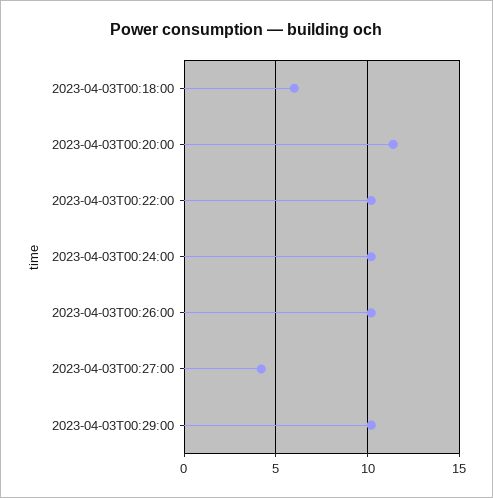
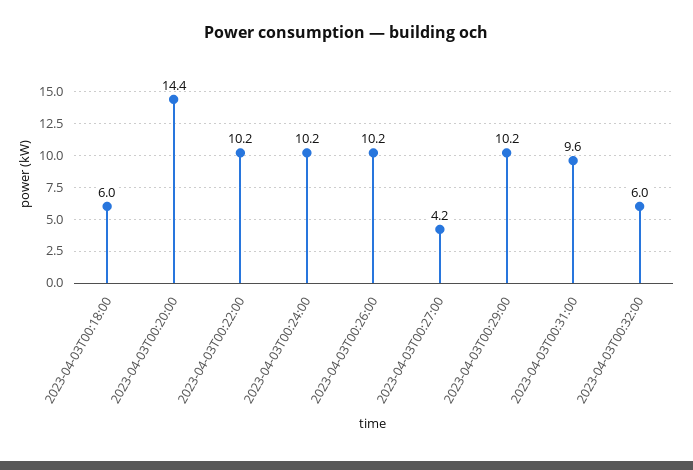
2023-04-03T00:20:00: 11.5 -> 14.4
2023-04-03T00:31:00: none -> 9.6
2023-04-03T00:32:00: none -> 6

